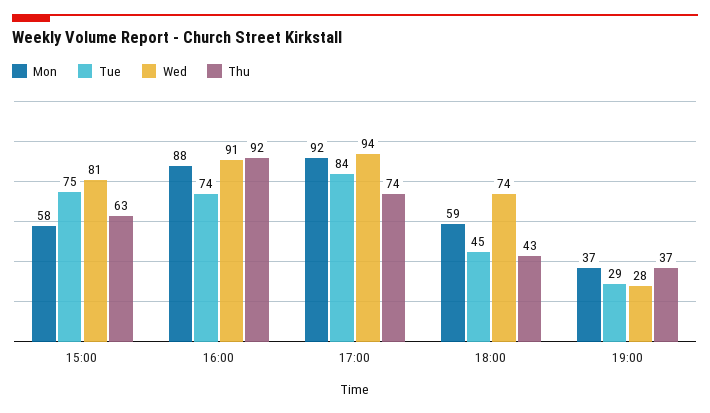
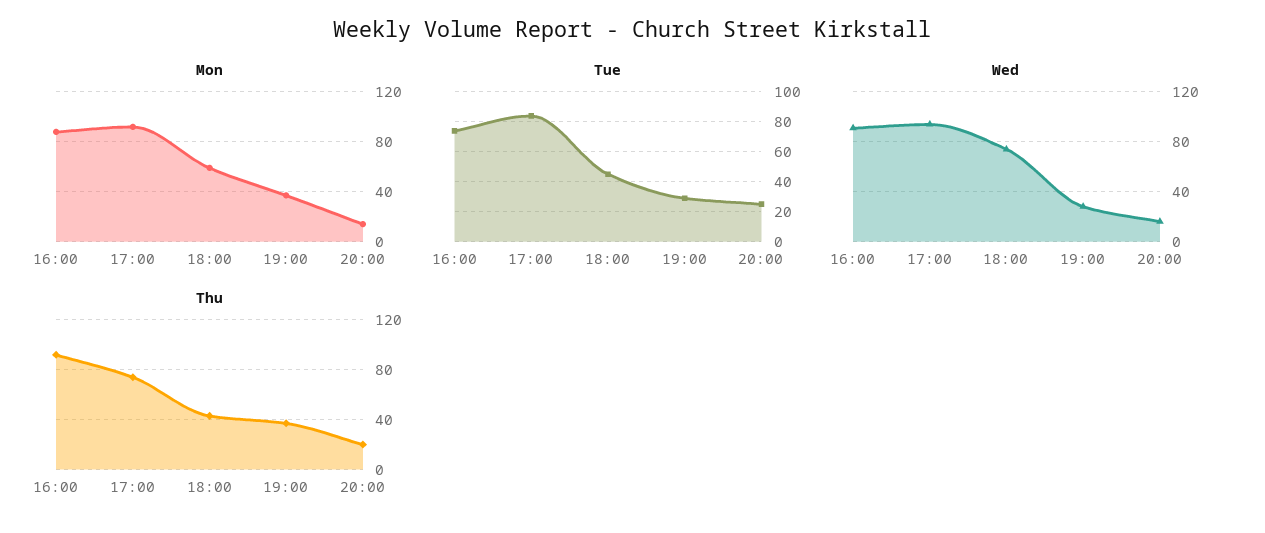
Mon, 15:00: 58 -> none
Tue, 15:00: 75 -> none
Wed, 15:00: 81 -> none
Thu, 15:00: 63 -> none
Mon, 20:00: none -> 15
Tue, 20:00: none -> 25
Wed, 20:00: none -> 15
Thu, 20:00: none -> 20

